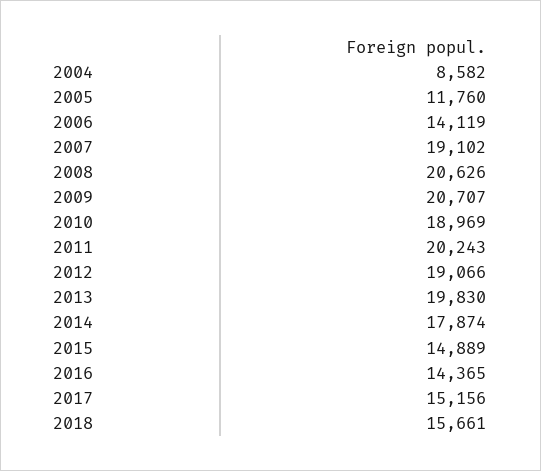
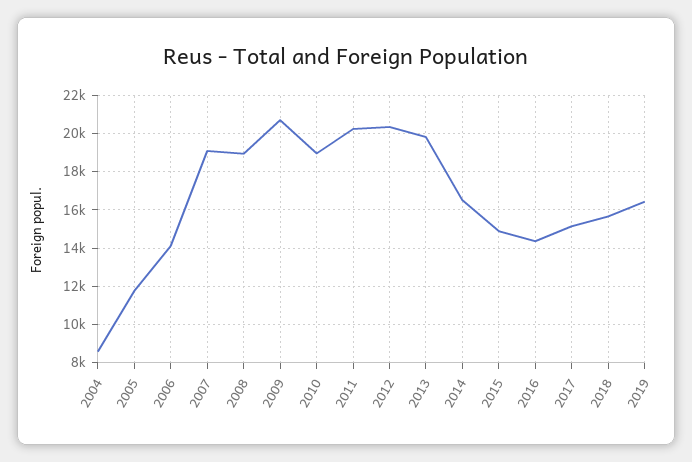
2008: 20626 -> 19000
2012: 19066 -> 20500
2014: 17874 -> 16500
2019: none -> 16500

